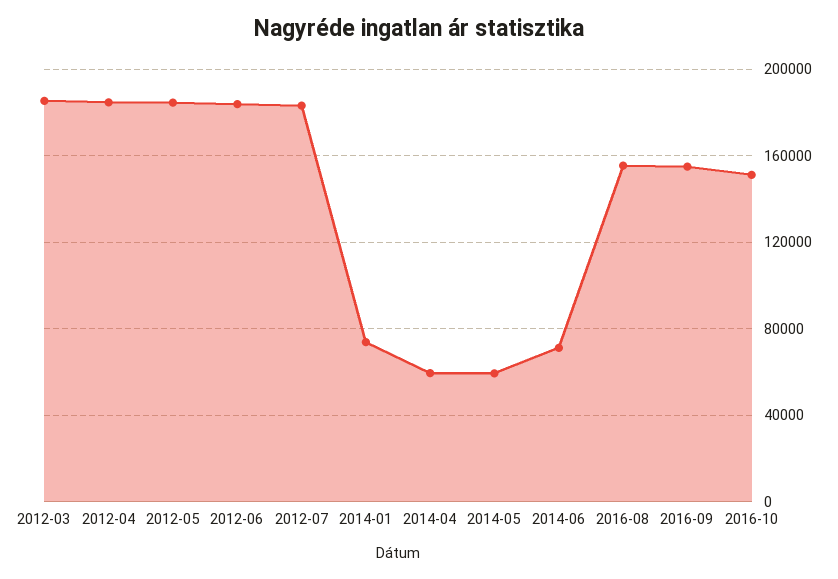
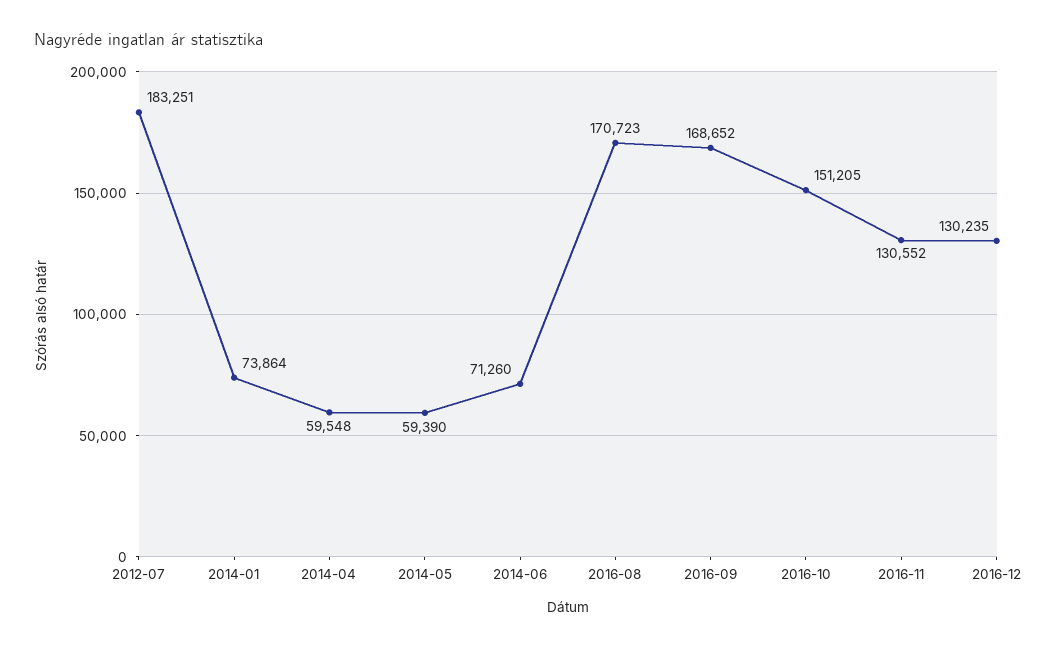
2012-03: 185000 -> none
2012-04: 185000 -> none
2012-05: 185000 -> none
2012-06: 185000 -> none
2016-08: 155000 -> 170723
2016-09: 155000 -> 168652
2016-11: none -> 130552
2016-12: none -> 130235

